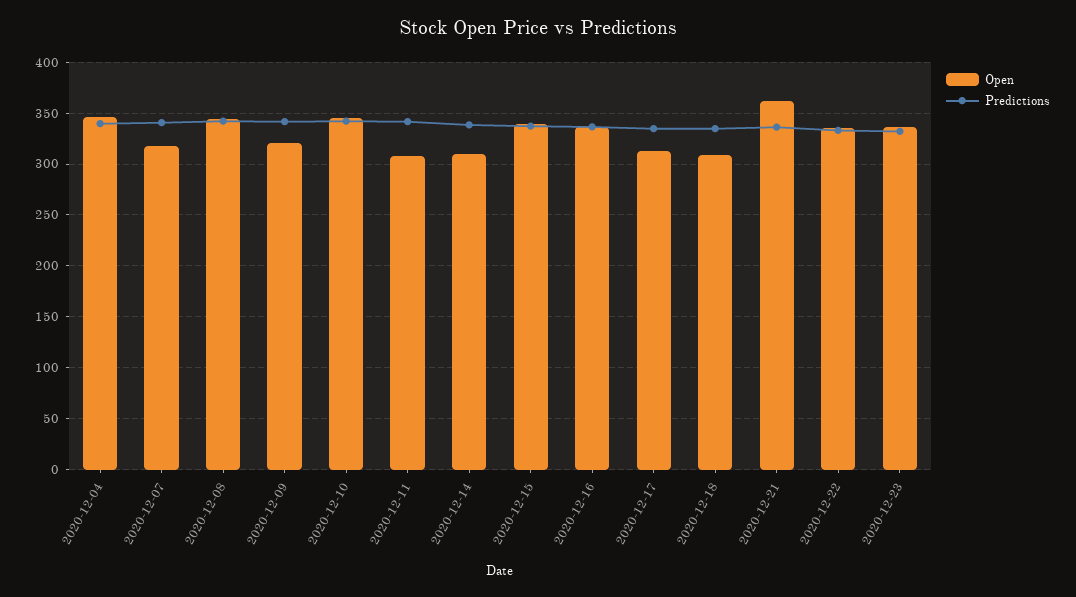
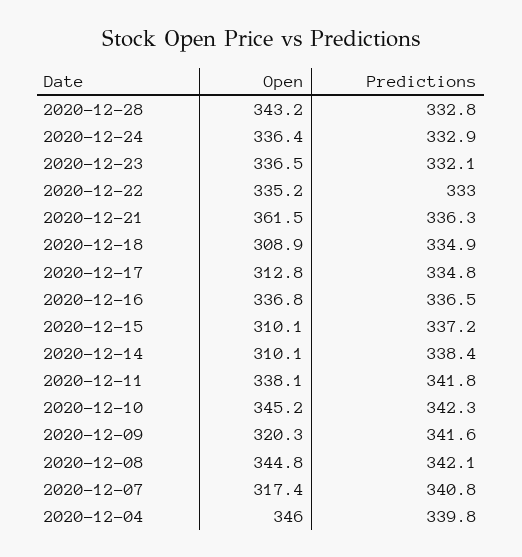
Open, 2020-12-11: 310 -> 338.1
Open, 2020-12-15: 340 -> 310.1
Open, 2020-12-28: none -> 343.2
Predictions, 2020-12-28: none -> 332.8
Open, 2020-12-24: none -> 336.4
Predictions, 2020-12-24: none -> 332.9

